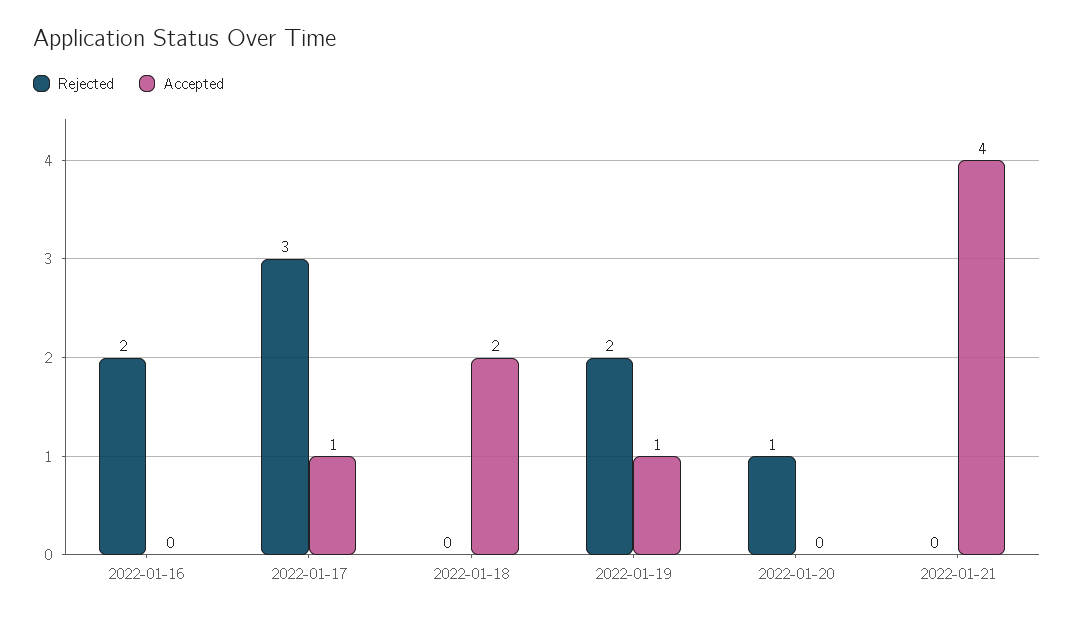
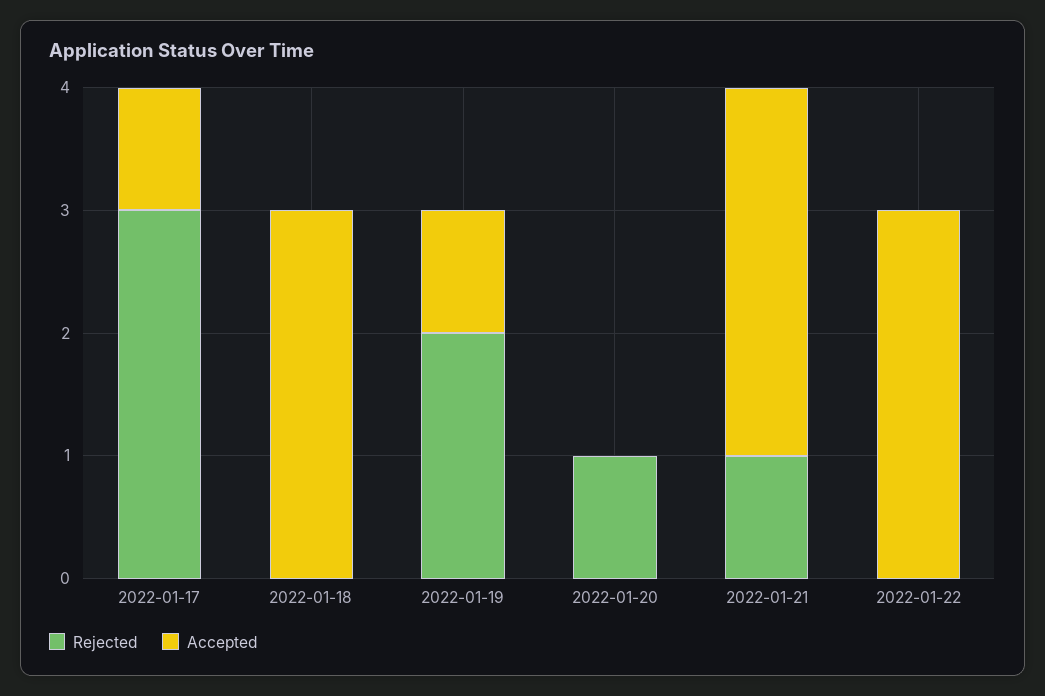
Rejected, 2022-01-16: 2 -> none
Accepted, 2022-01-16: 0 -> none
Accepted, 2022-01-18: 2 -> 3
Rejected, 2022-01-21: 0 -> 1
Accepted, 2022-01-21: 4 -> 3
Rejected, 2022-01-22: none -> 0
Accepted, 2022-01-22: none -> 3

